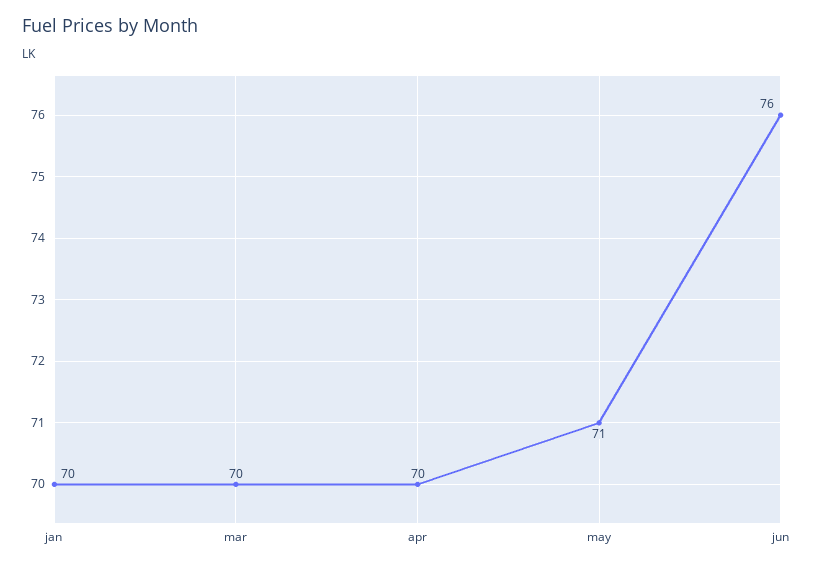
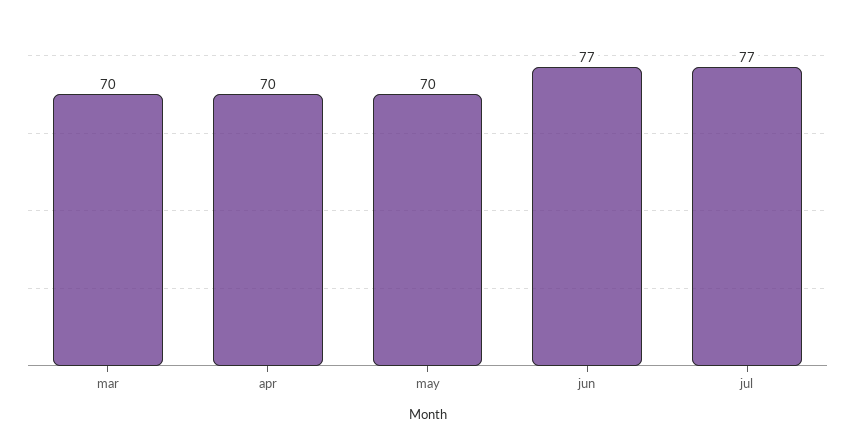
jan: 70 -> none
may: 71 -> 70
jun: 76 -> 77
jul: none -> 77

